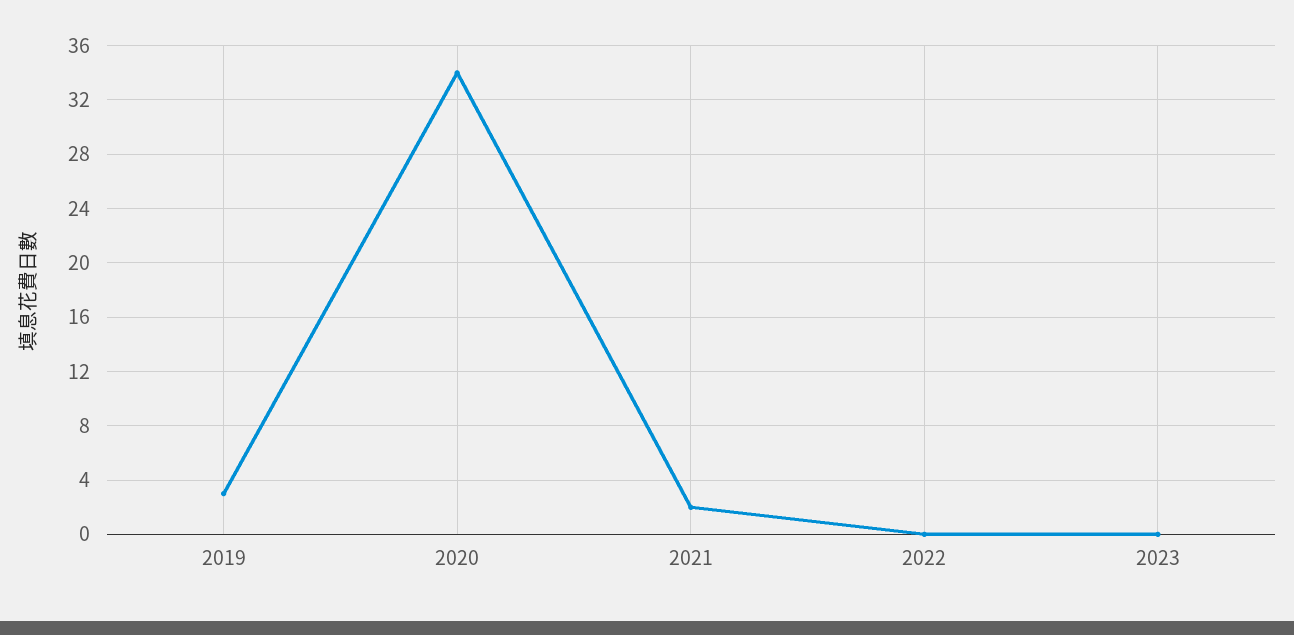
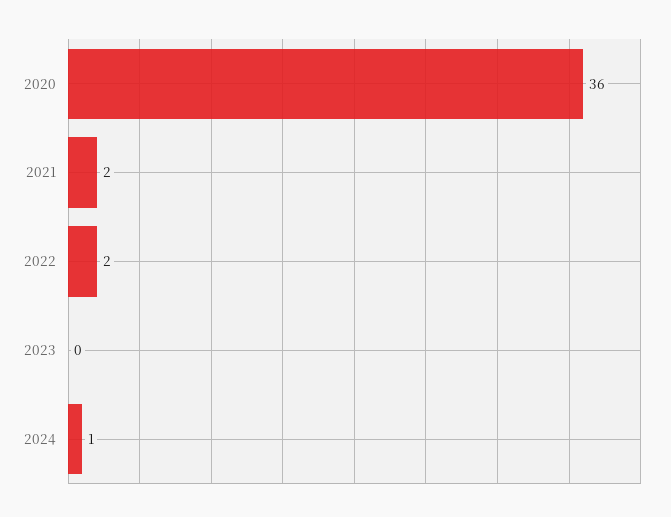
2019: 3 -> none
2020: 34 -> 36
2022: 0 -> 2
2024: none -> 1

